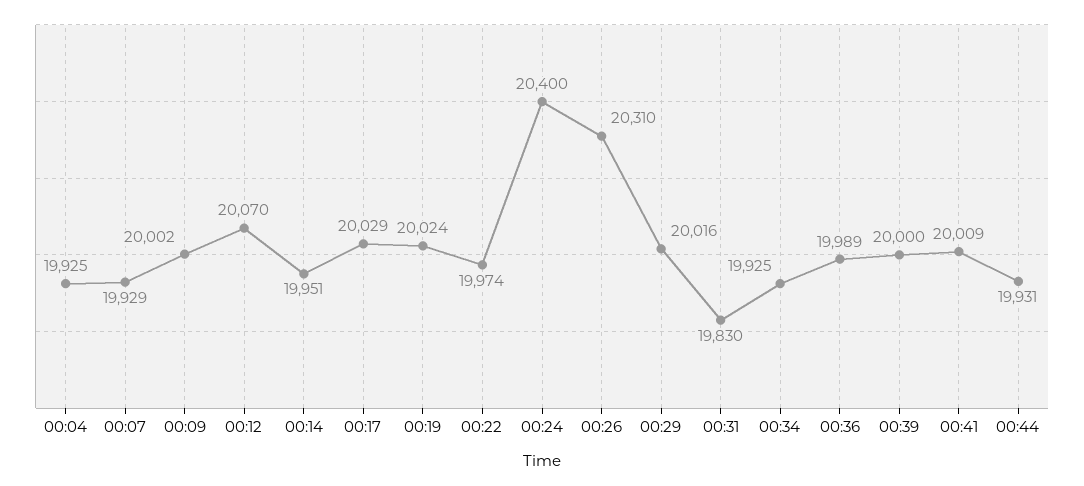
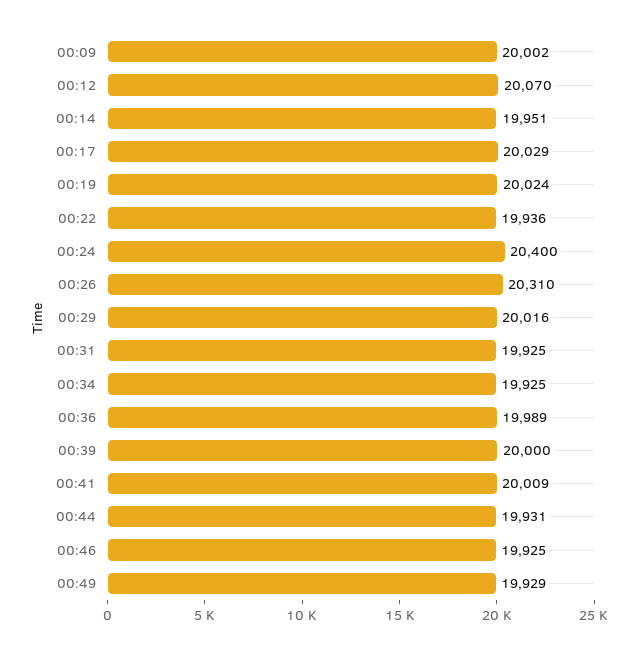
00:04: 19925 -> none
00:07: 19929 -> none
00:22: 19974 -> 19936
00:31: 19830 -> 19925
00:46: none -> 19925
00:49: none -> 19929

